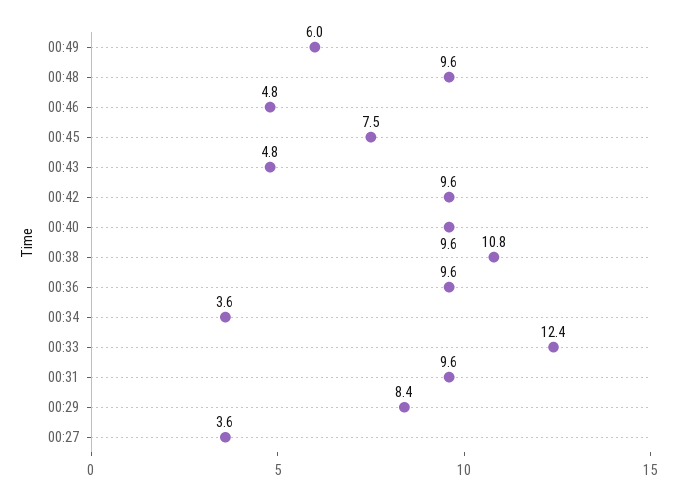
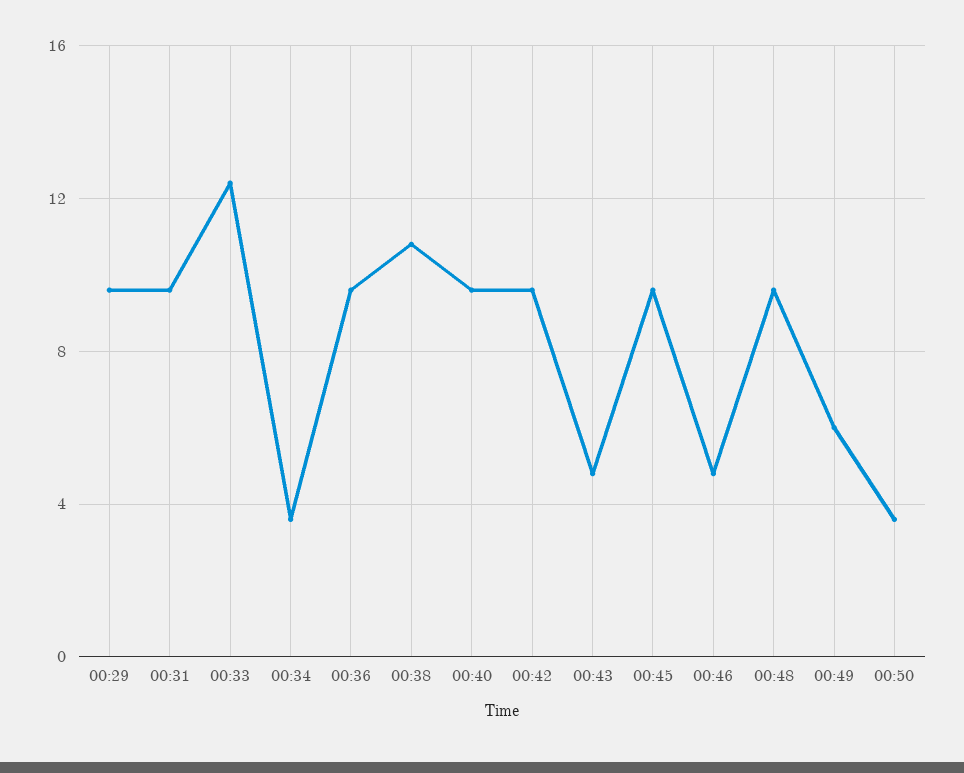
00:45: 7.5 -> 9.5
00:29: 8.4 -> 9.5
00:27: 3.6 -> none
00:50: none -> 3.5

